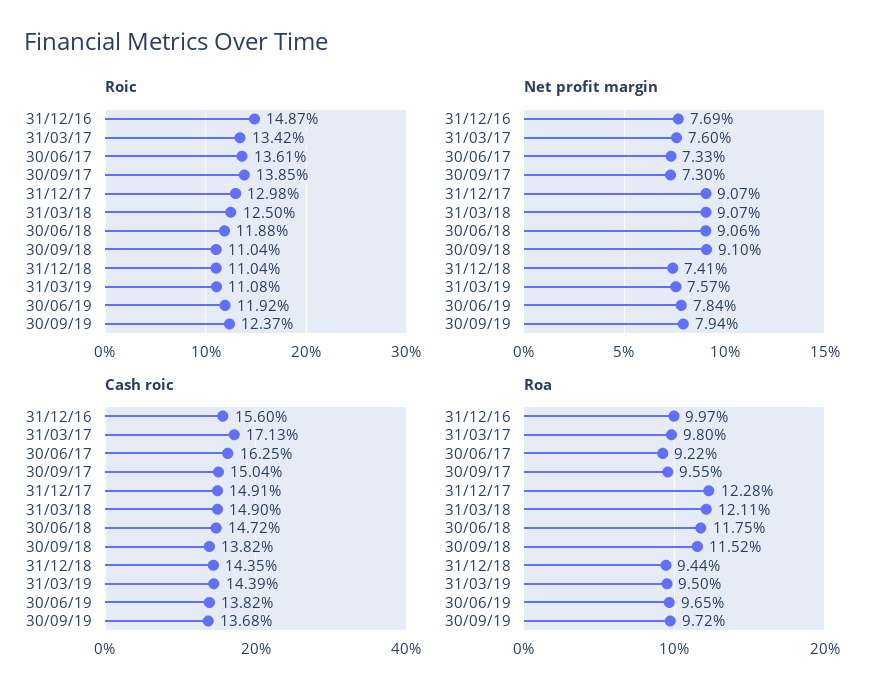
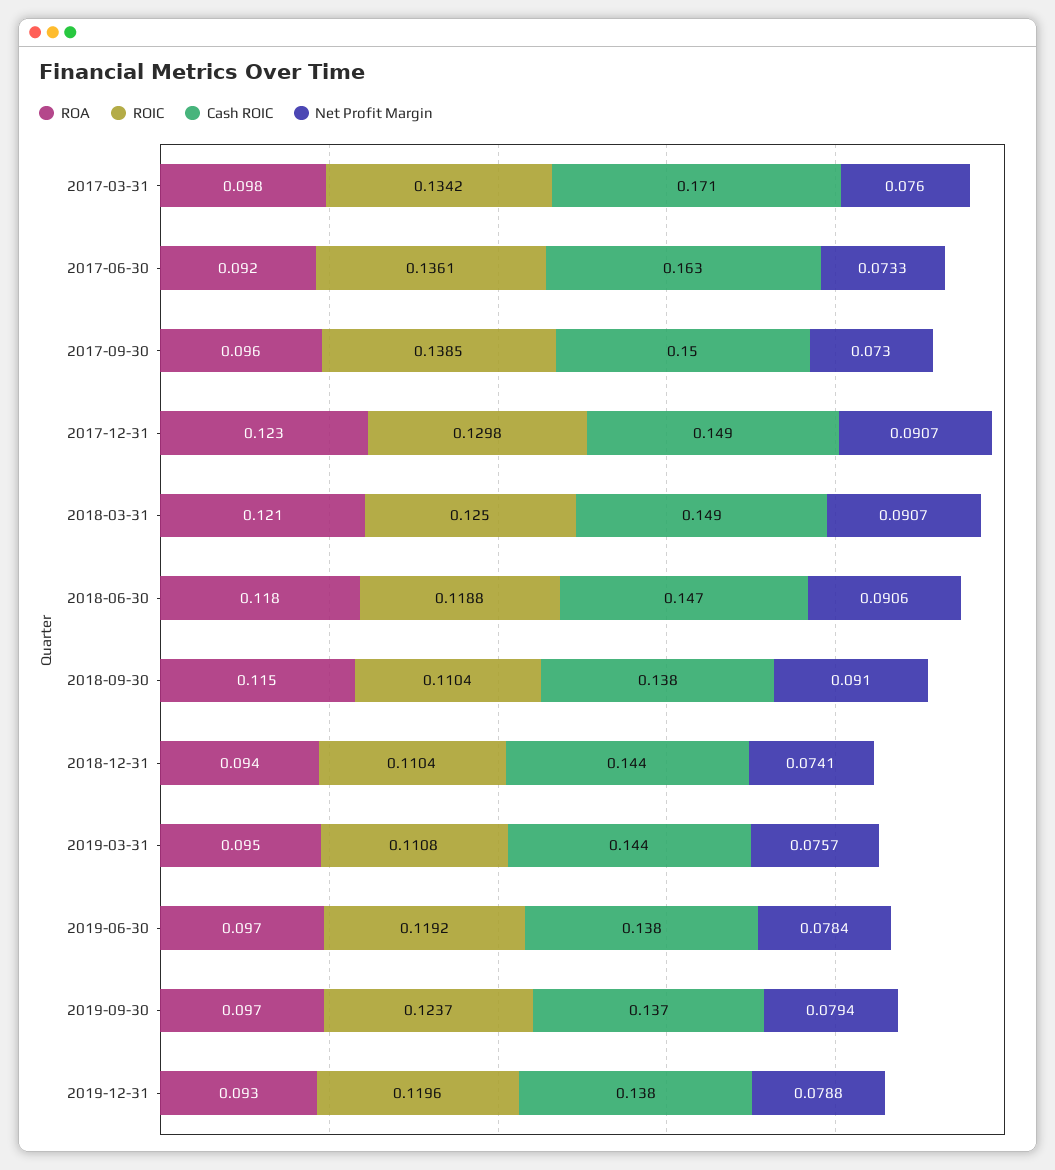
Roic, 31/12/16: 0.1487 -> none
Net profit margin, 31/12/16: 0.0769 -> none
Cash roic, 31/12/16: 0.156 -> none
Roa, 31/12/16: 0.0997 -> none
Roa, 2019-12-31: none -> 0.093
Roic, 2019-12-31: none -> 0.1196
Cash roic, 2019-12-31: none -> 0.138
Net profit margin, 2019-12-31: none -> 0.0788

